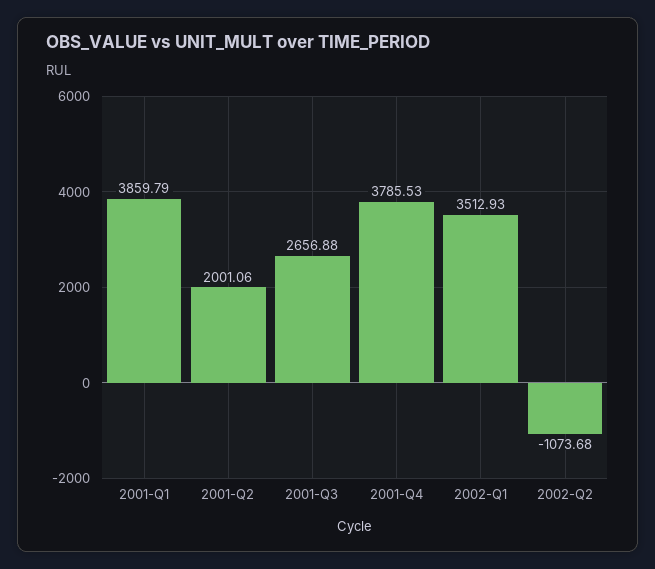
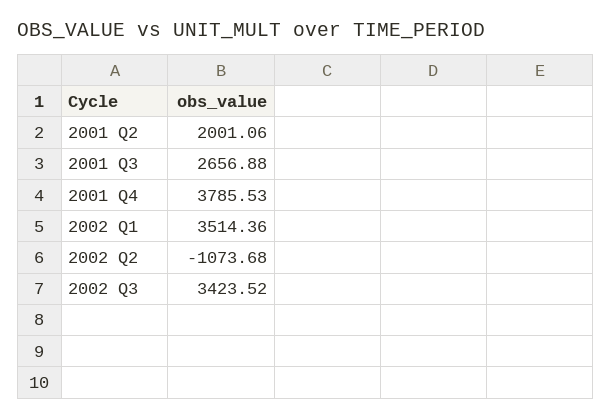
2001-Q1: 3859.79 -> none
2002-Q1: 3512.93 -> 3514.36
2002 Q3: none -> 3423.52

